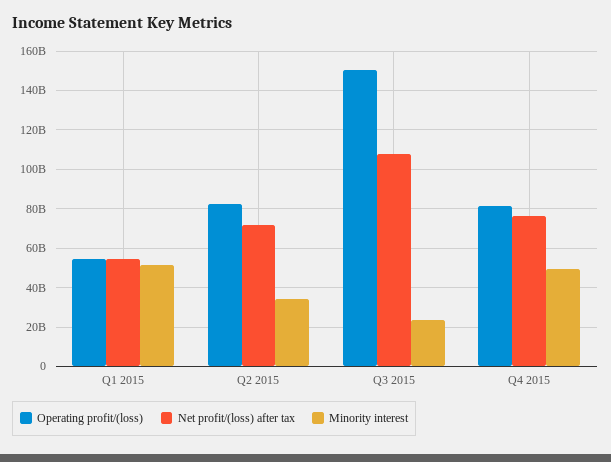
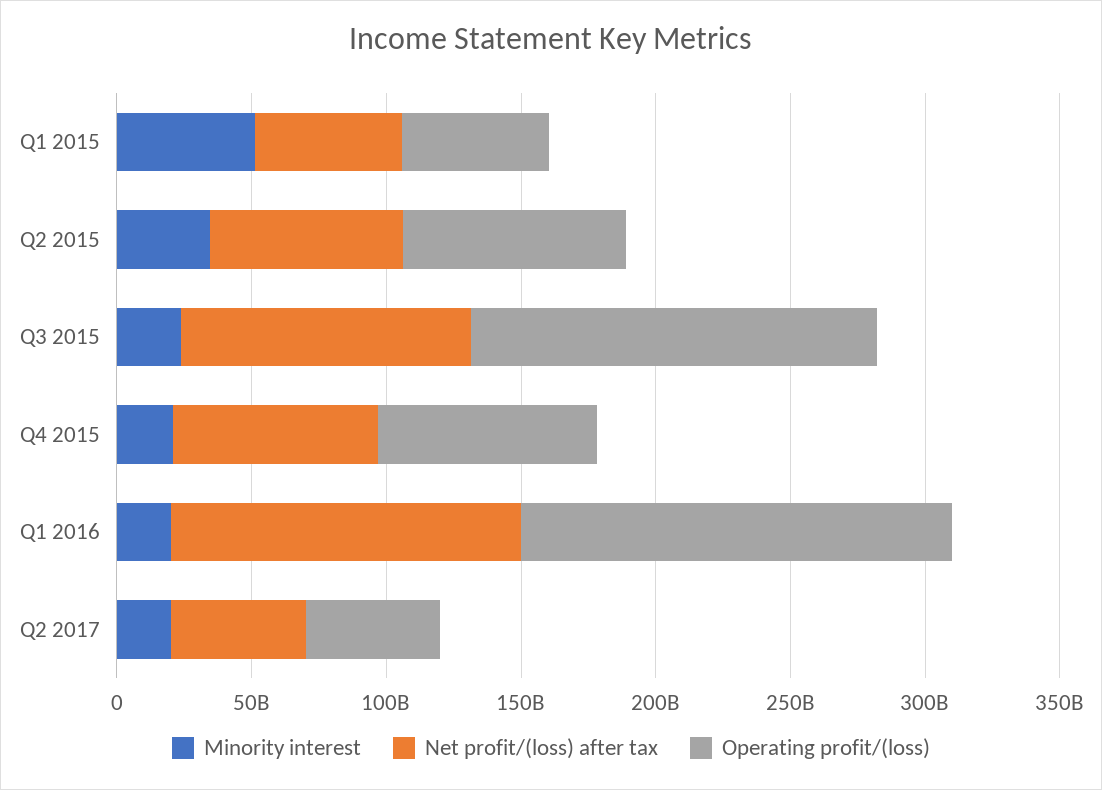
Minority interest, Q4 2015: 50000000000 -> 20000000000
Minority interest, Q1 2016: none -> 20000000000
Net profit/(loss) after tax, Q1 2016: none -> 130000000000
Operating profit/(loss), Q1 2016: none -> 160000000000
Minority interest, Q2 2017: none -> 20000000000
Net profit/(loss) after tax, Q2 2017: none -> 50000000000
Operating profit/(loss), Q2 2017: none -> 50000000000

